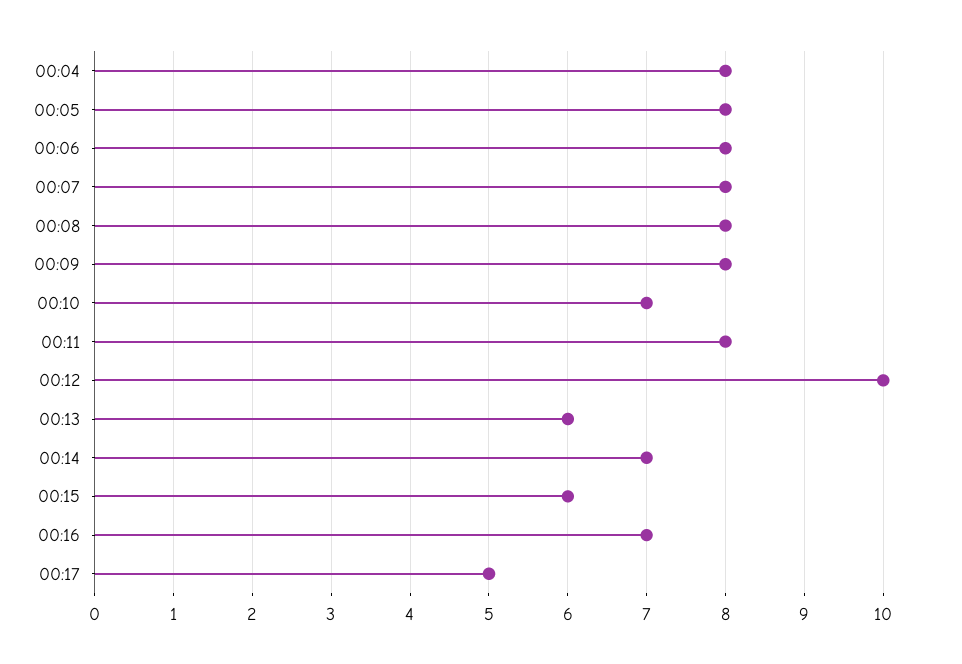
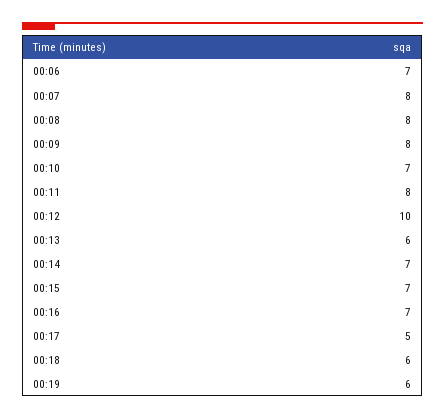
00:04: 8 -> none
00:05: 8 -> none
00:06: 8 -> 7
00:15: 6 -> 7
00:18: none -> 6
00:19: none -> 6

